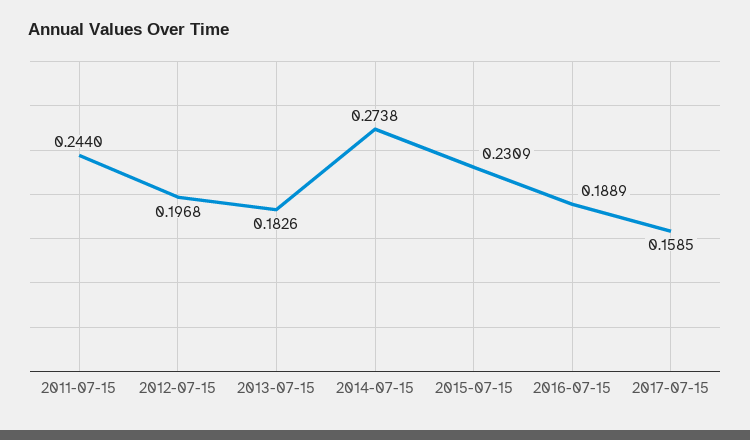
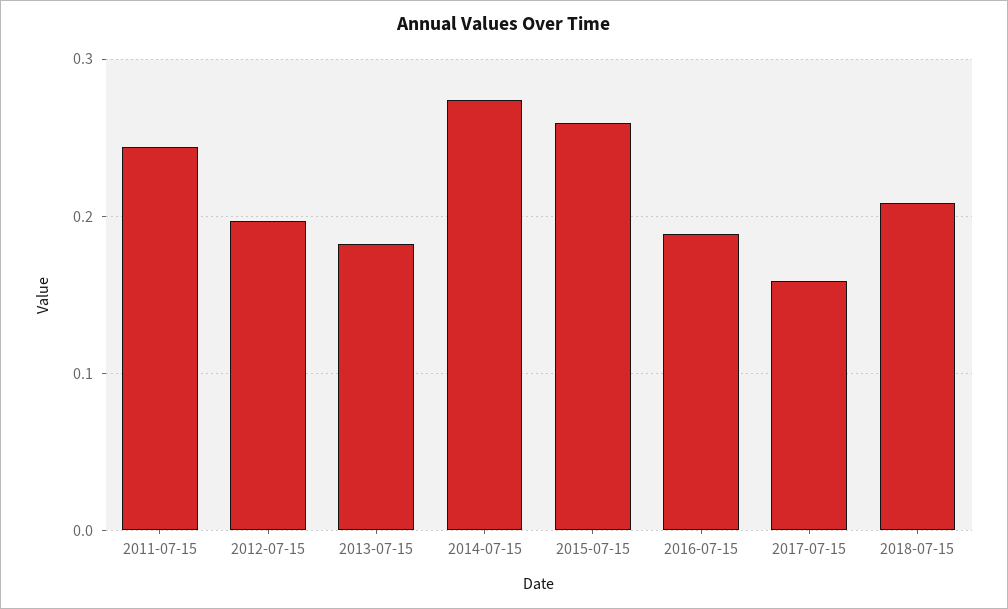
2015-07-15: 0.2309 -> 0.26
2018-07-15: none -> 0.21

